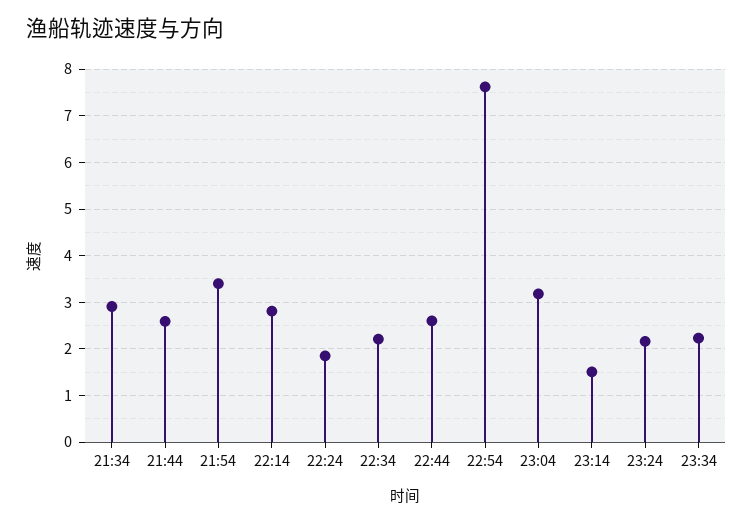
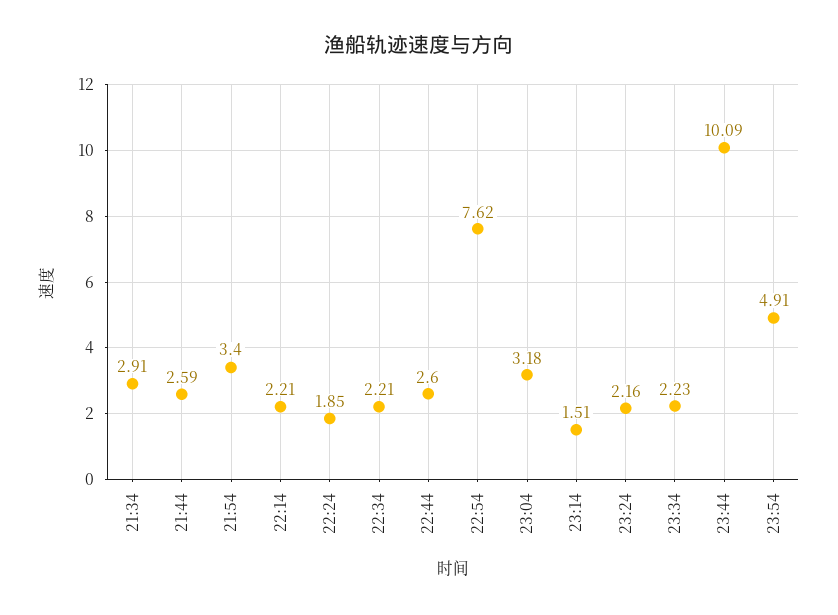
22:14: 2.8 -> 2.21
23:44: none -> 10.09
23:54: none -> 4.91

